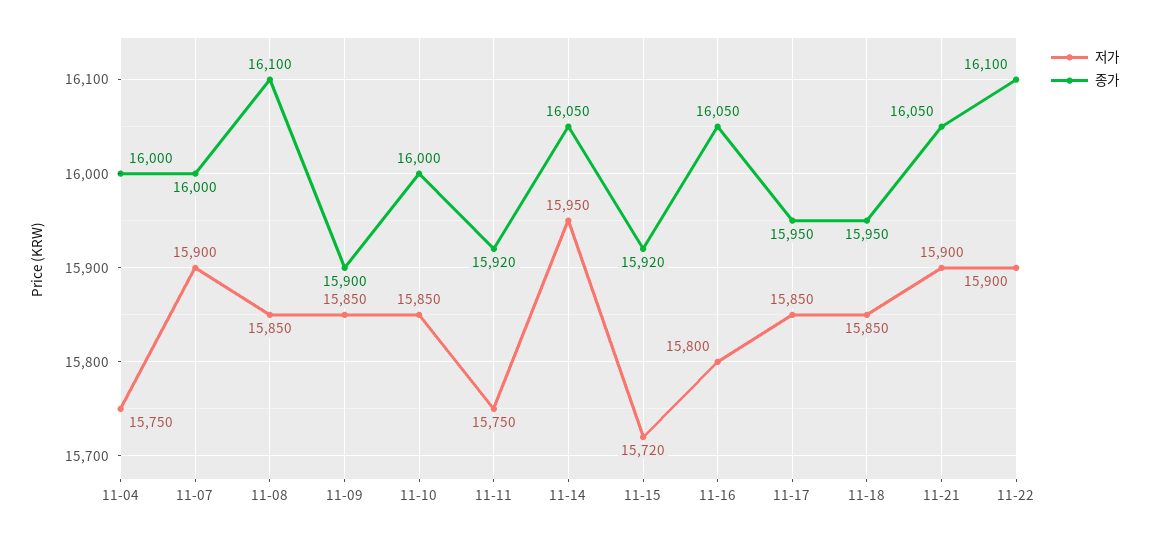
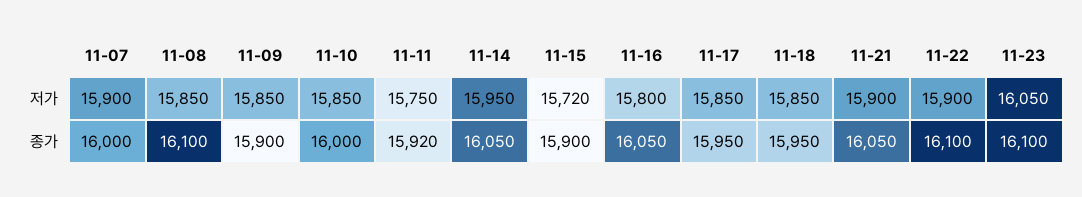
저가, 11-04: 15750 -> none
종가, 11-04: 16000 -> none
종가, 11-15: 15920 -> 15900
저가, 11-23: none -> 16050
종가, 11-23: none -> 16100

